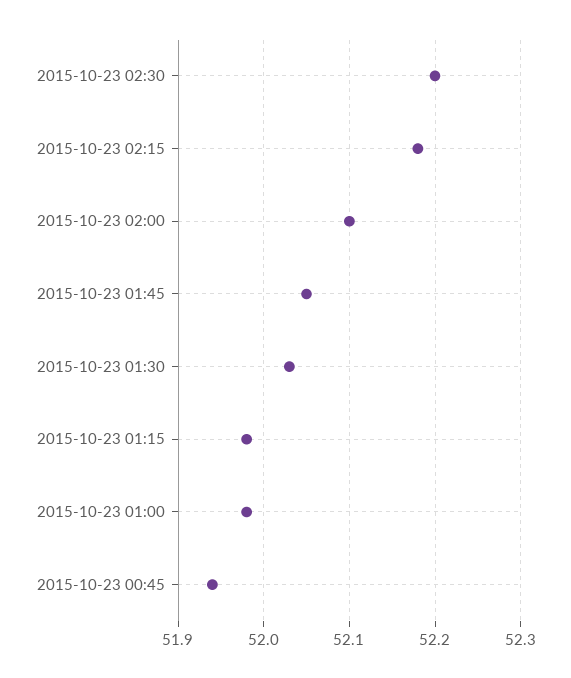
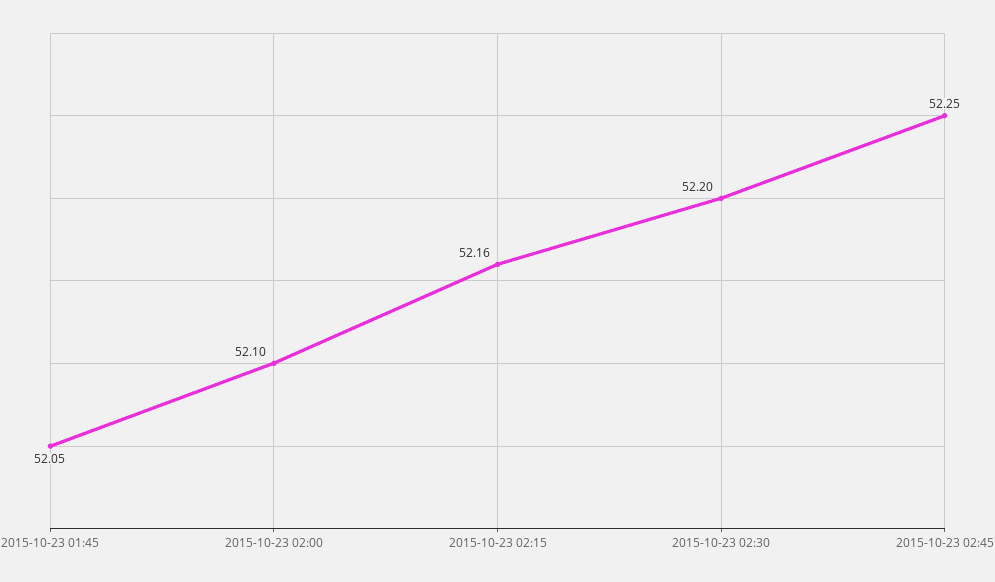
2015-10-23 02:15: 52.18 -> 52.16
2015-10-23 01:30: 52.03 -> none
2015-10-23 01:15: 51.98 -> none
2015-10-23 01:00: 51.98 -> none
2015-10-23 00:45: 51.94 -> none
2015-10-23 02:45: none -> 52.25

